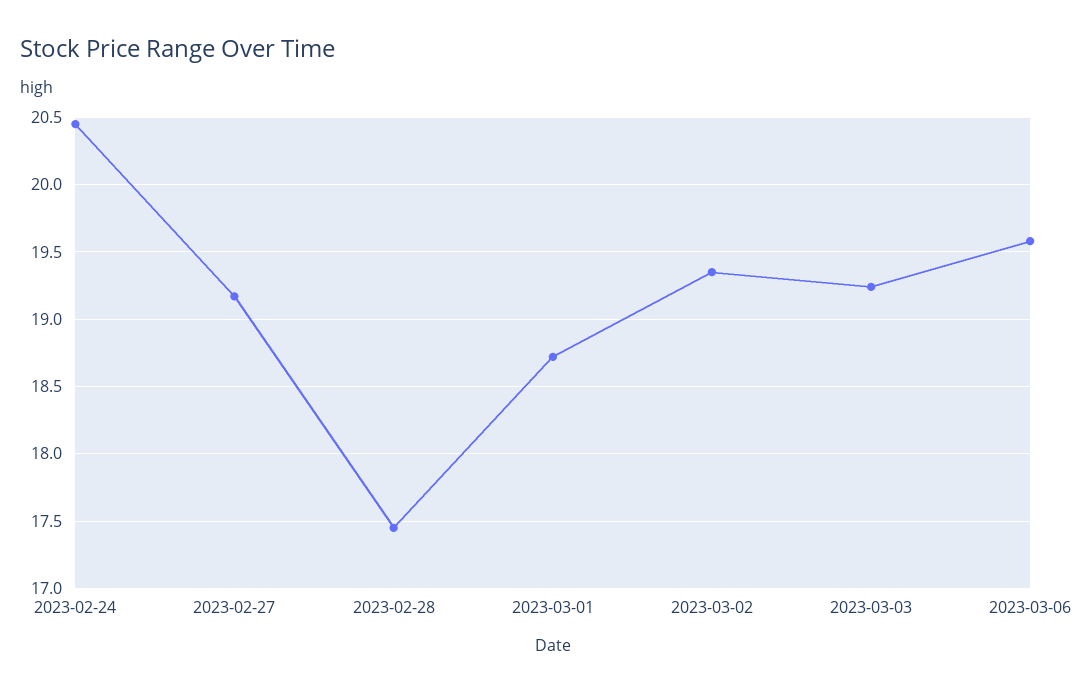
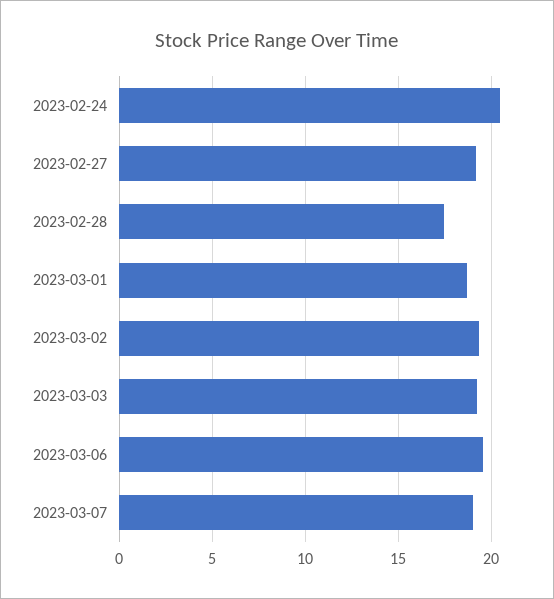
2023-03-07: none -> 19

